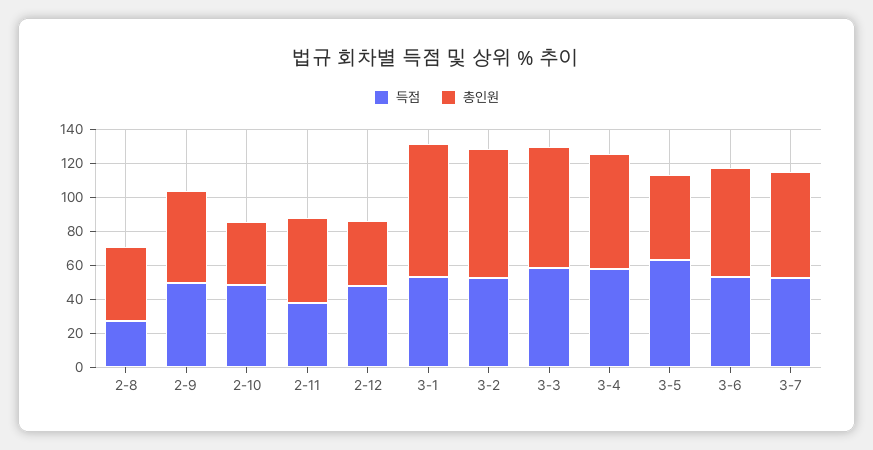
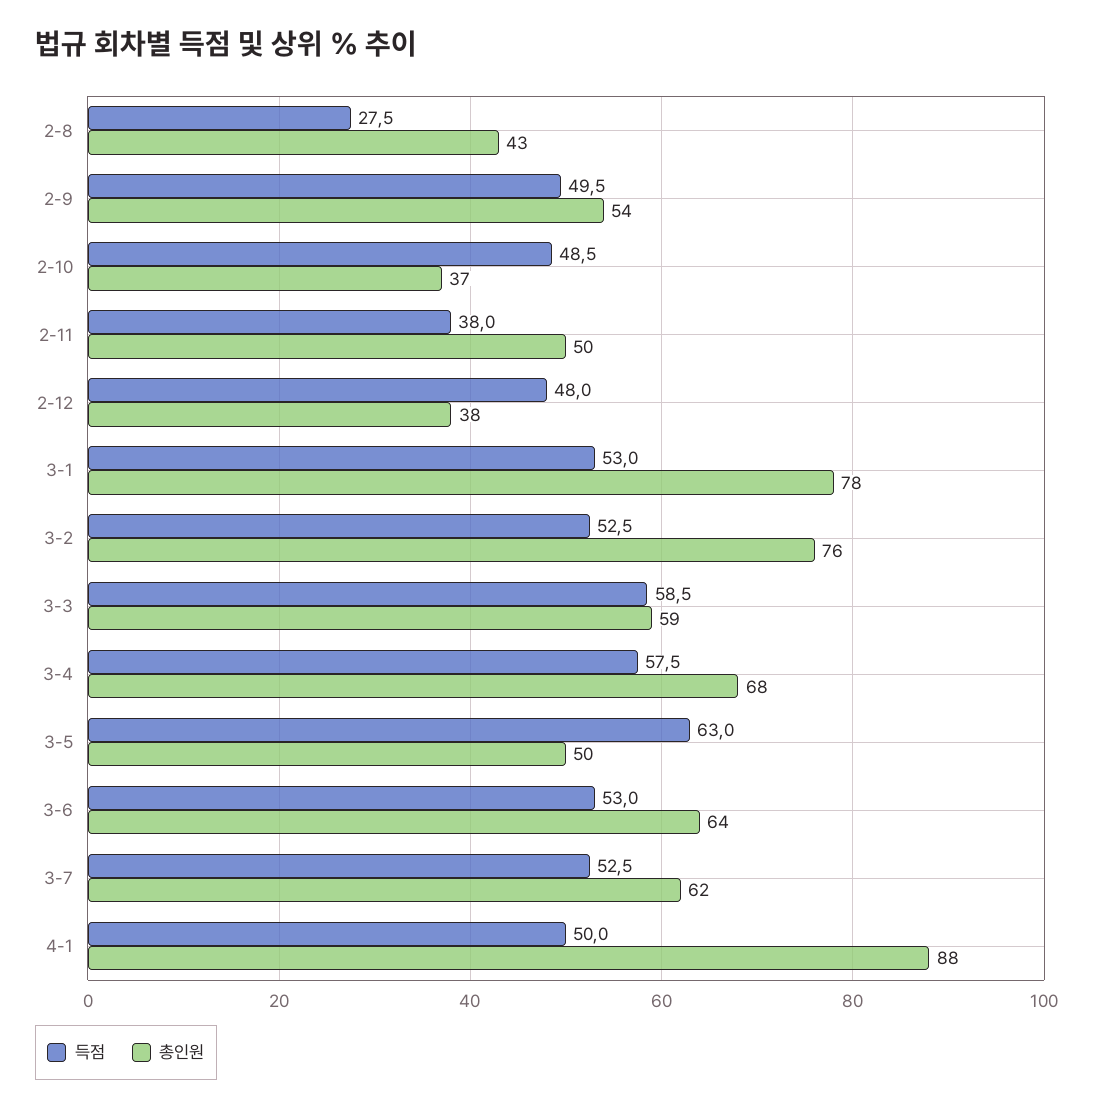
총인원, 3-3: 70 -> 59
득점, 4-1: none -> 50
총인원, 4-1: none -> 88

